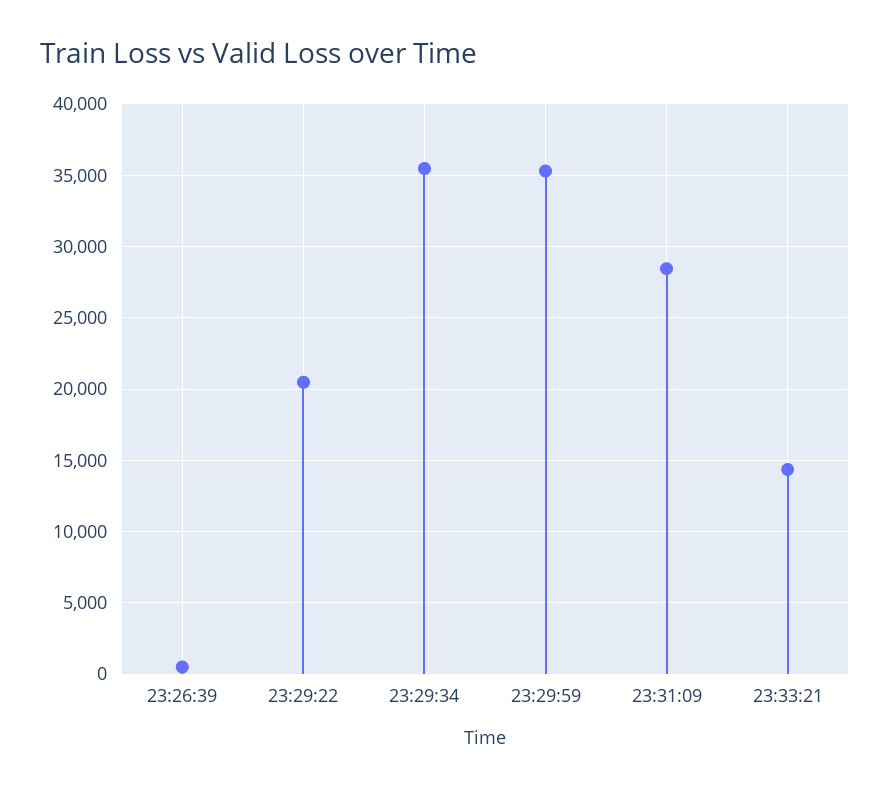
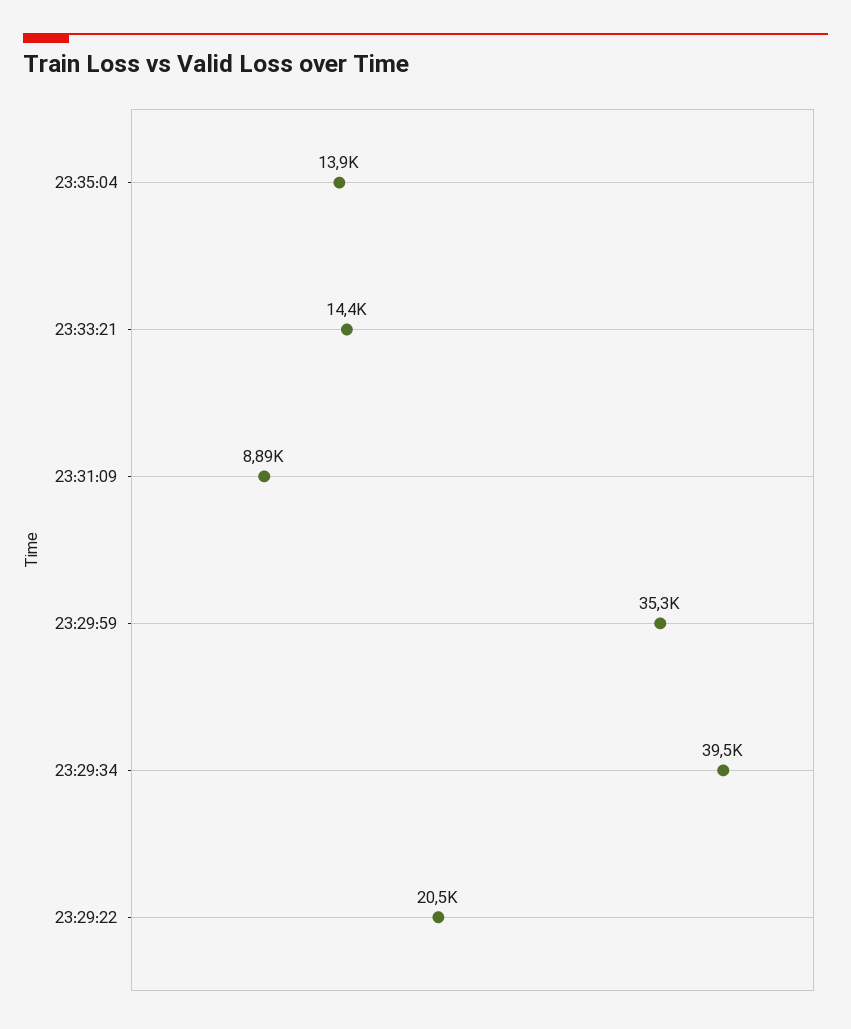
23:26:39: 500 -> none
23:29:34: 35500 -> 39500
23:31:09: 28500 -> 8890
23:35:04: none -> 13900

